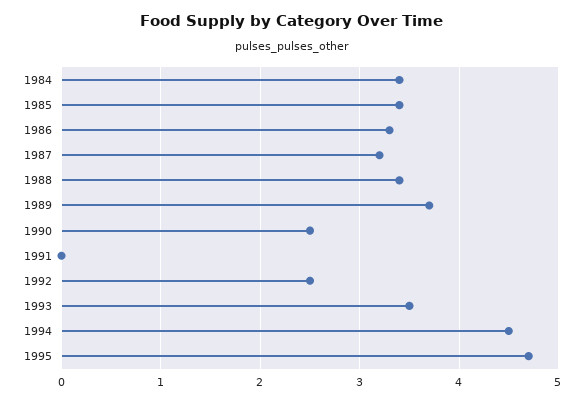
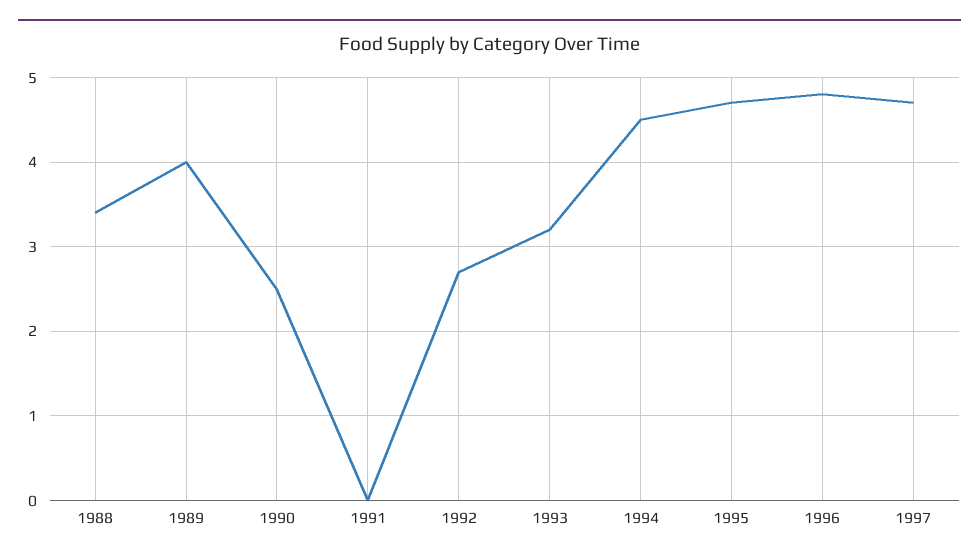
1984: 3.4 -> none
1985: 3.4 -> none
1986: 3.3 -> none
1987: 3.2 -> none
1989: 3.7 -> 4
1992: 2.5 -> 2.7
1993: 3.5 -> 3.2
1996: none -> 4.8
1997: none -> 4.7

